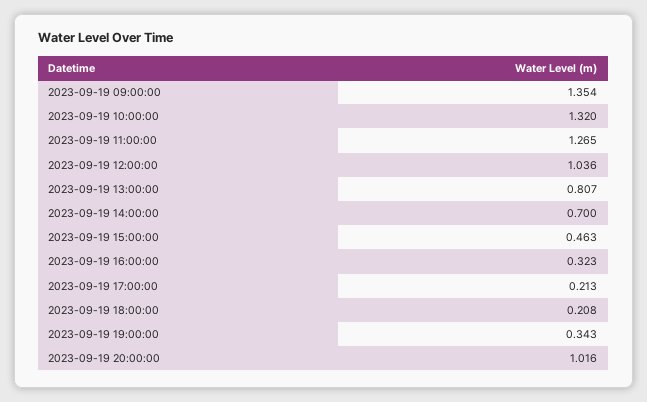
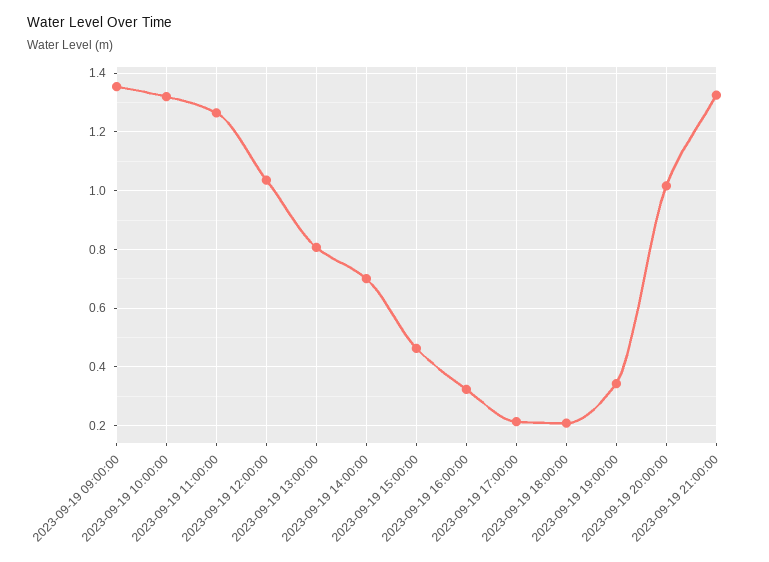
2023-09-19 21:00:00: none -> 1.325

